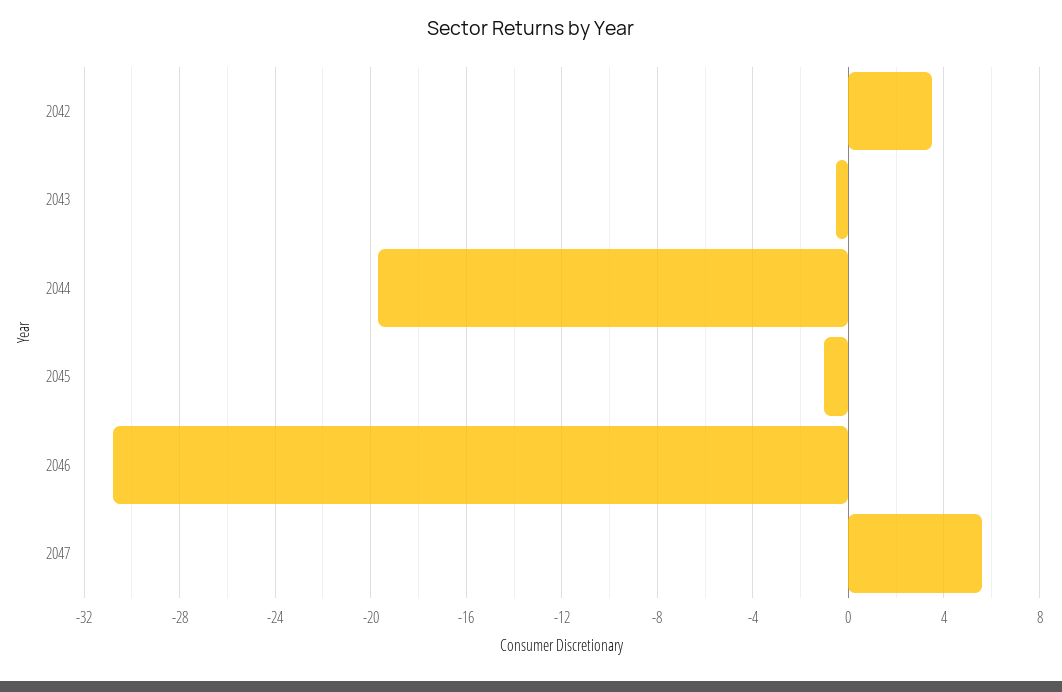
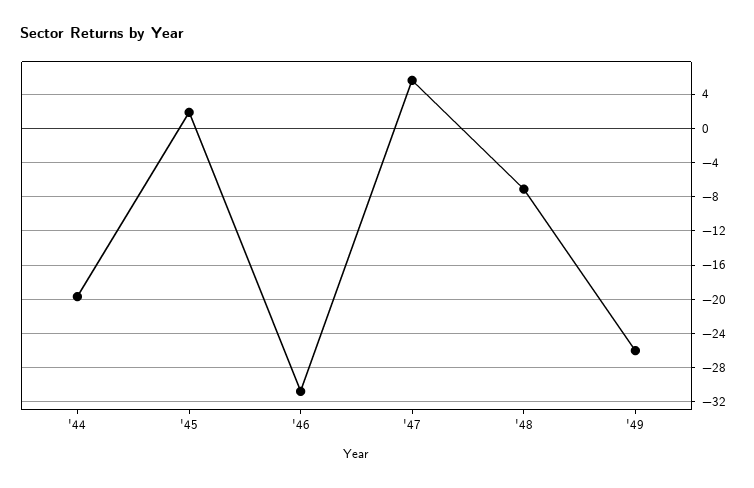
2042: 3.5 -> none
2043: -0.5 -> none
2045: -1 -> 2
'48: none -> -7
'49: none -> -26

